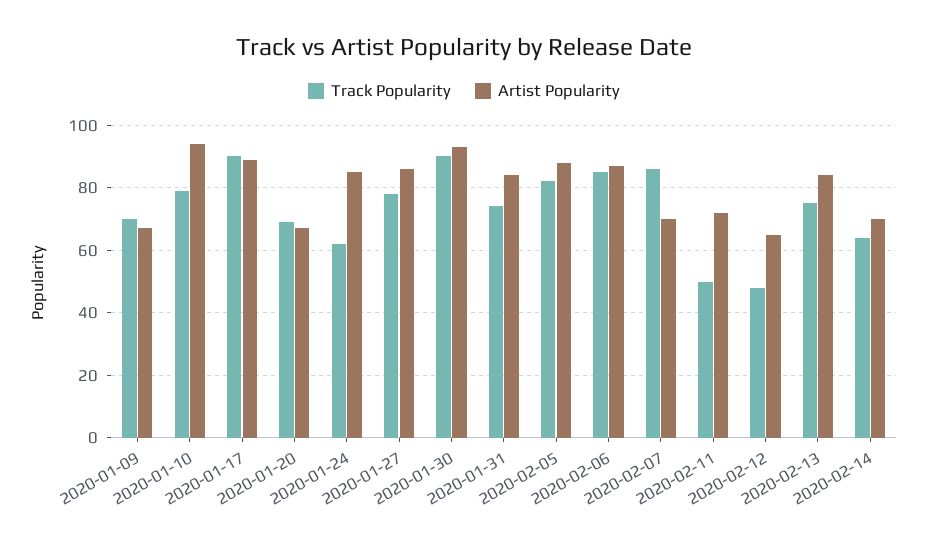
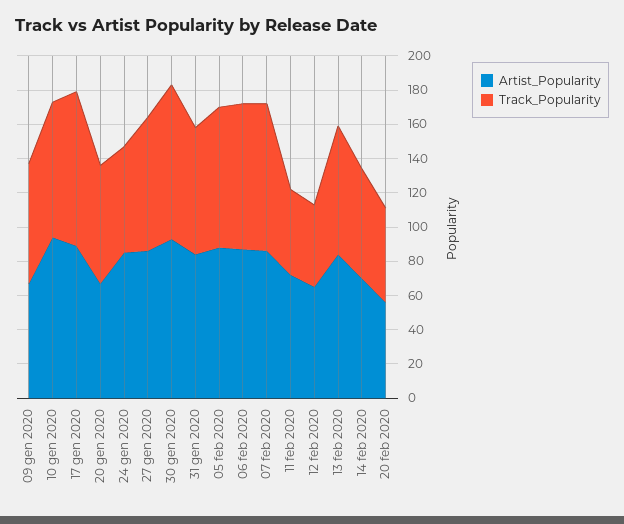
Artist Popularity, 2020-02-07: 70 -> 85
Artist Popularity, 20 feb 2020: none -> 55
Track Popularity, 20 feb 2020: none -> 55

